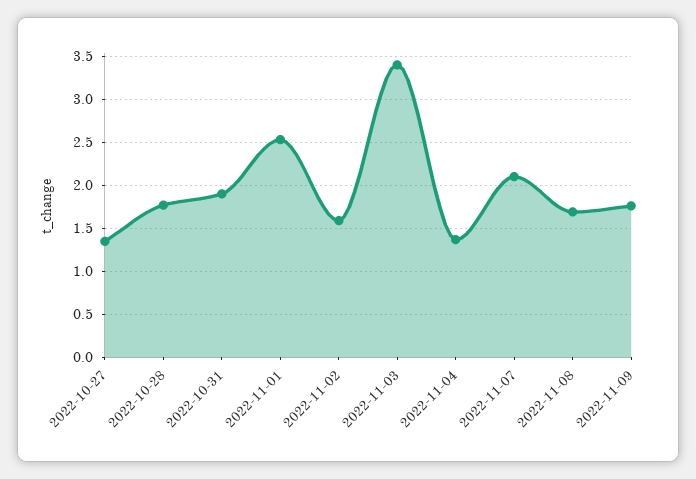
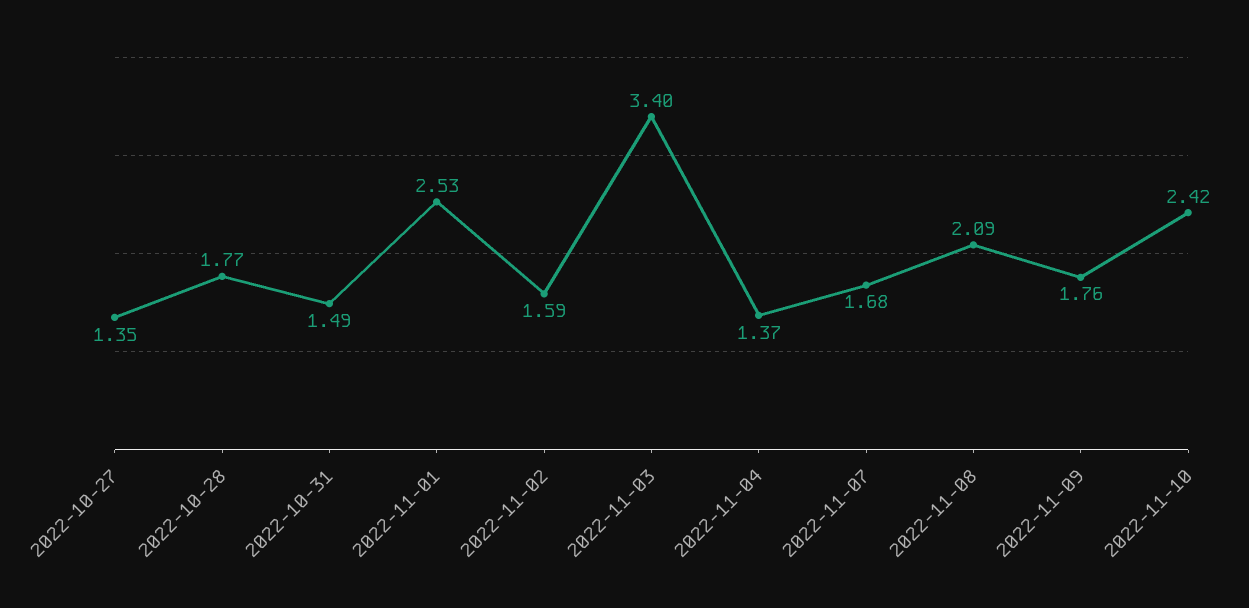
2022-10-31: 1.9 -> 1.49
2022-11-07: 2.1 -> 1.68
2022-11-08: 1.7 -> 2.09
2022-11-10: none -> 2.42

